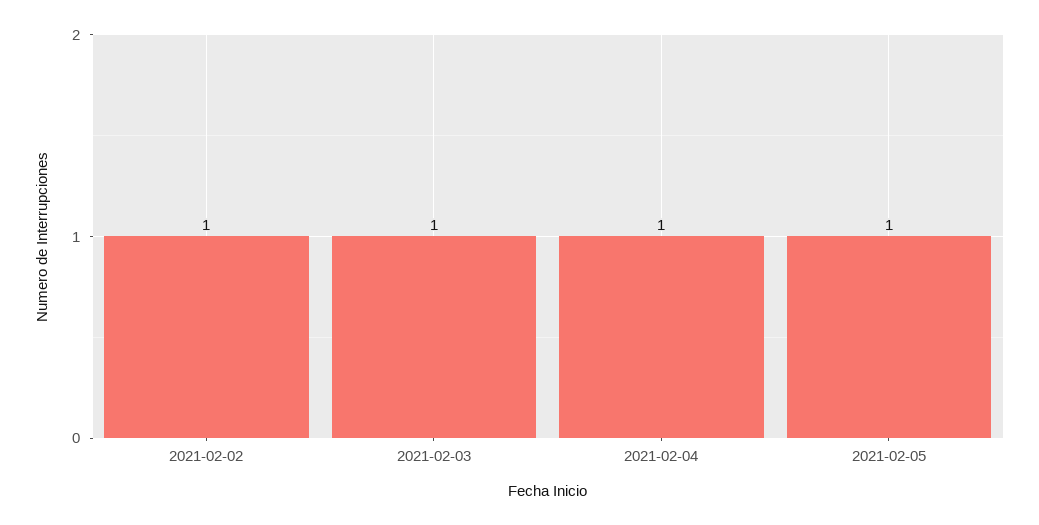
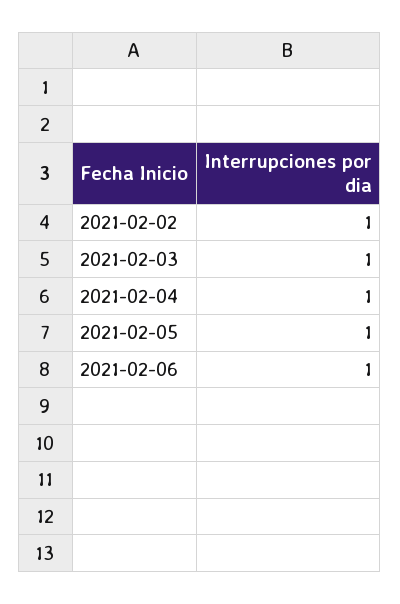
2021-02-06: none -> 1

